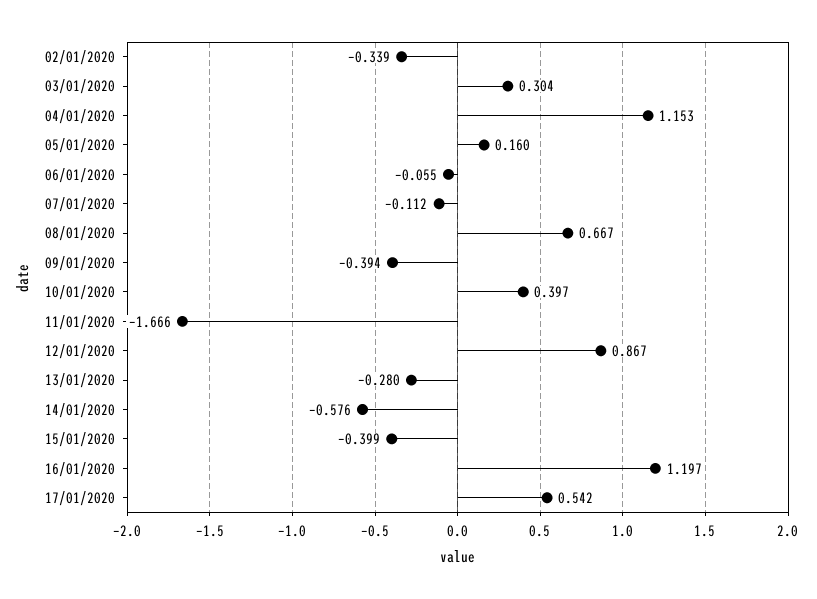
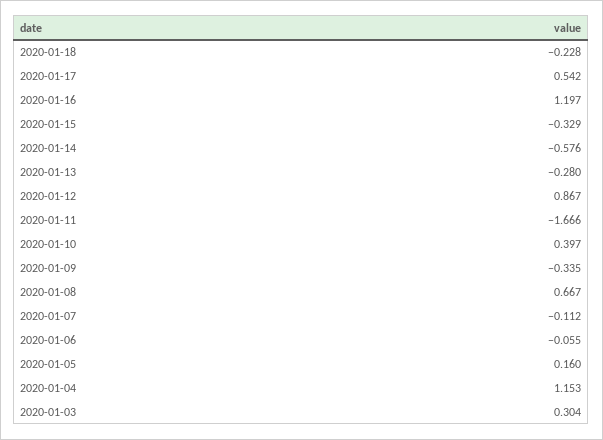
02/01/2020: -0.339 -> none
09/01/2020: -0.394 -> -0.335
15/01/2020: -0.399 -> -0.329
2020-01-18: none -> -0.228

